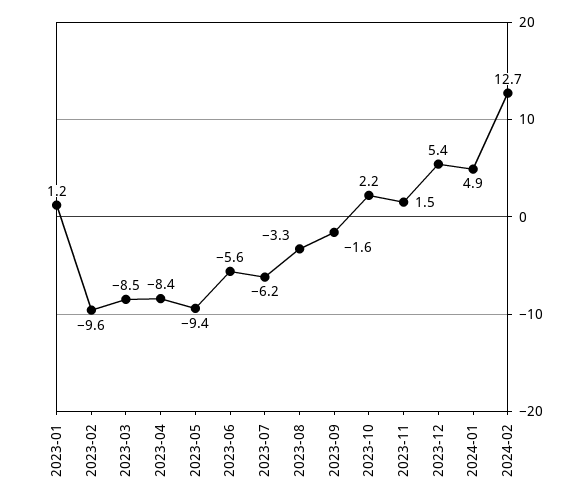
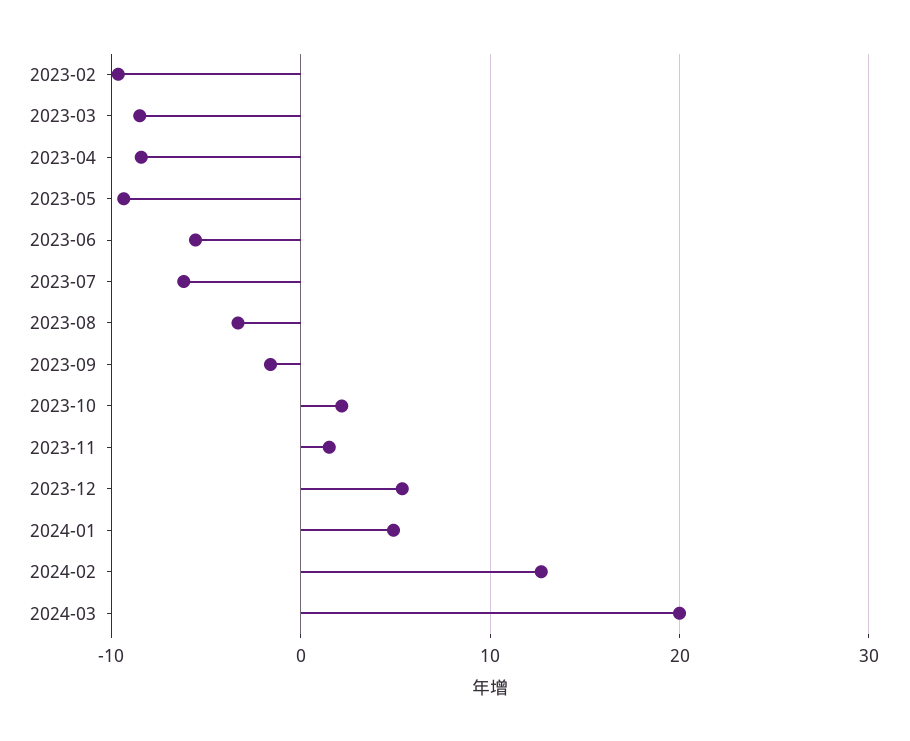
2023-01: 1.2 -> none
2024-03: none -> 20

